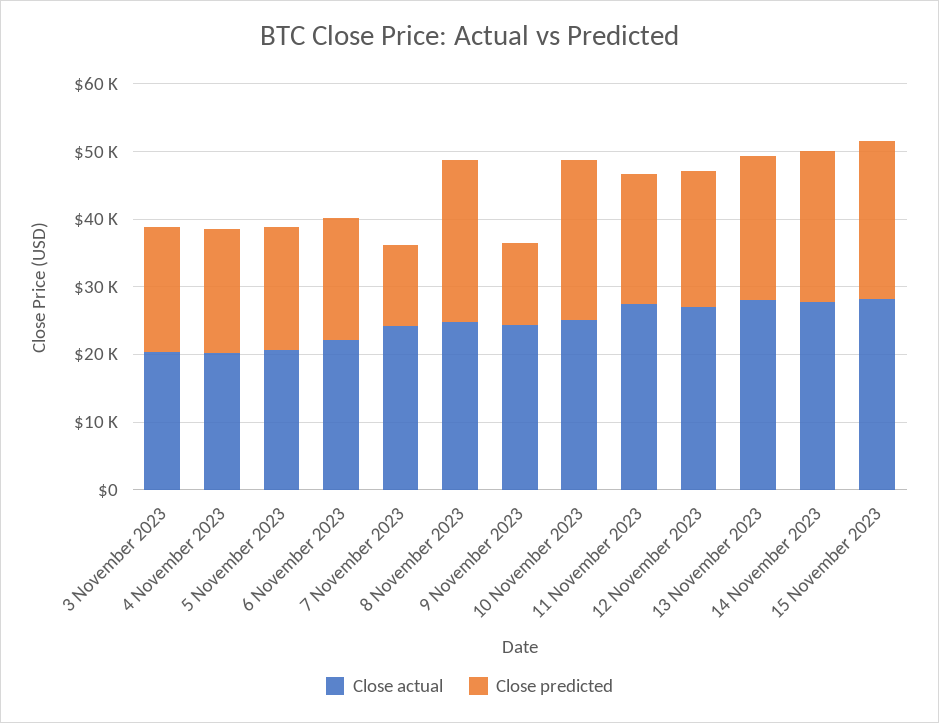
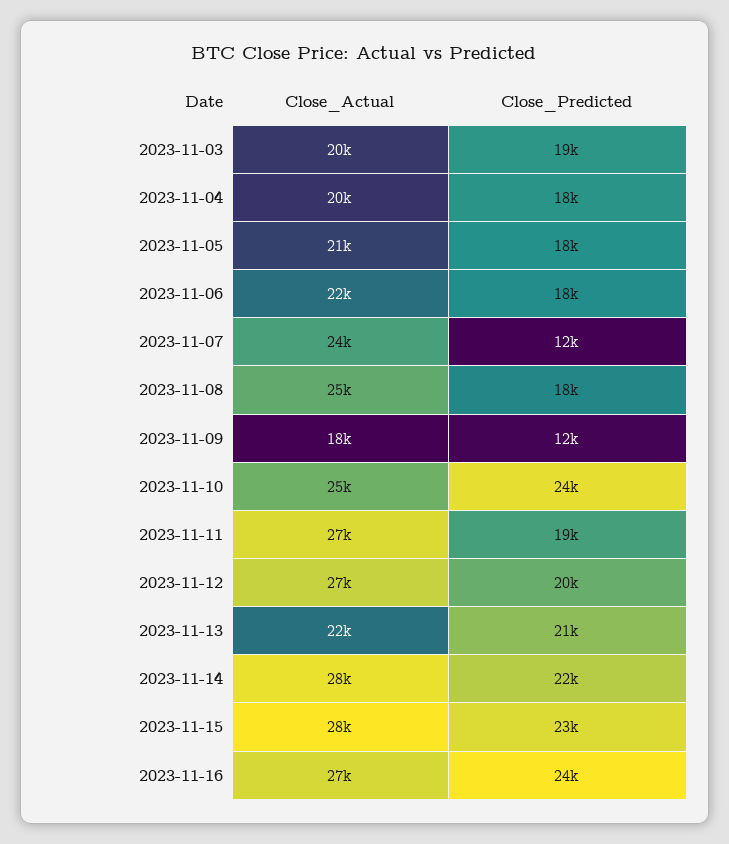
Close predicted, 8 November 2023: 24000 -> 18000
Close actual, 9 November 2023: 24000 -> 18000
Close actual, 13 November 2023: 28000 -> 22000
Close actual, 2023-11-16: none -> 27000
Close predicted, 2023-11-16: none -> 24000

